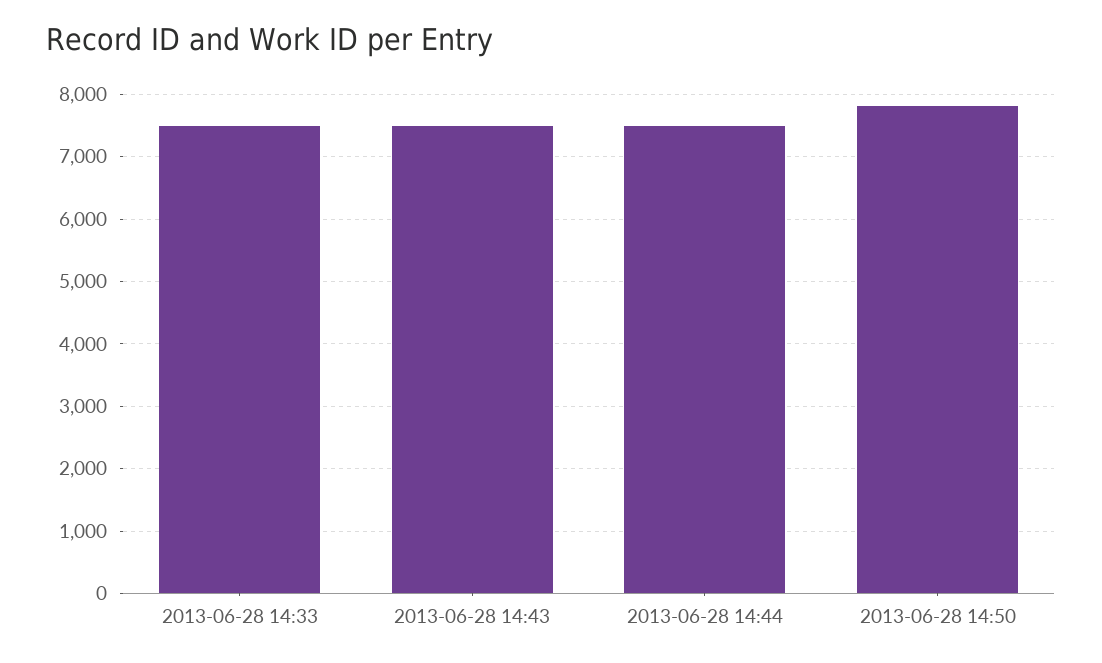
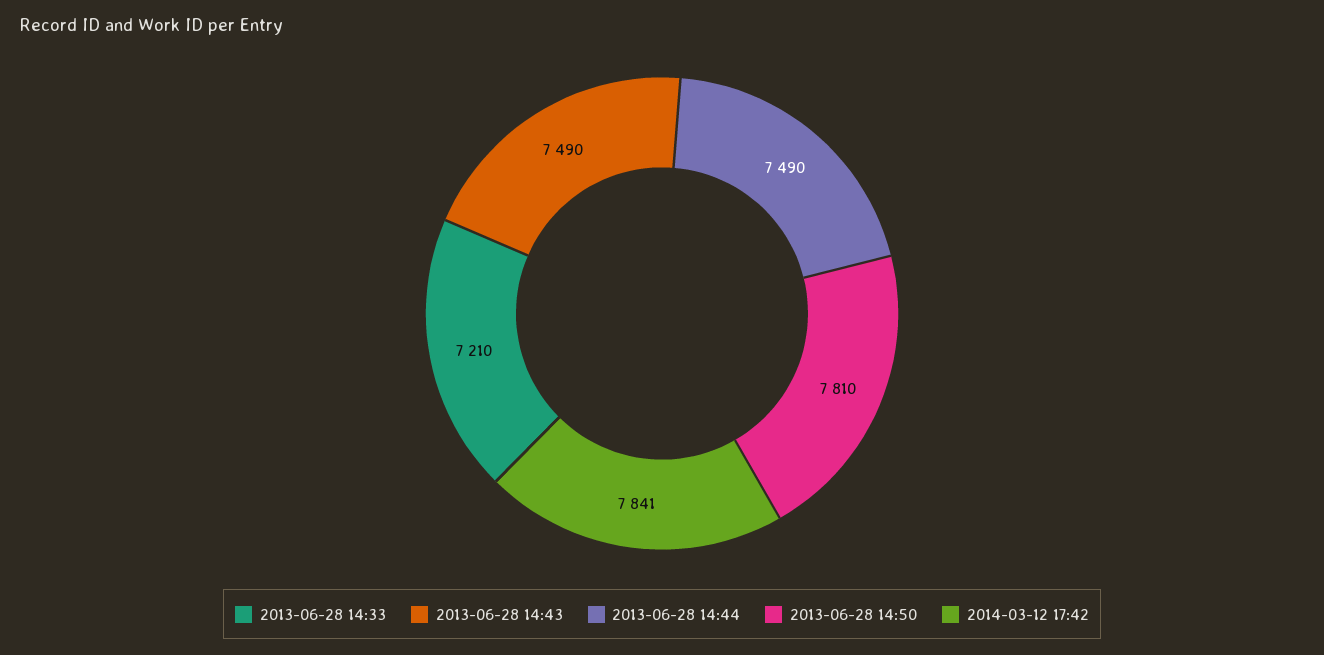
2013-06-28 14:33: 7500 -> 7210
2014-03-12 17:42: none -> 7841

